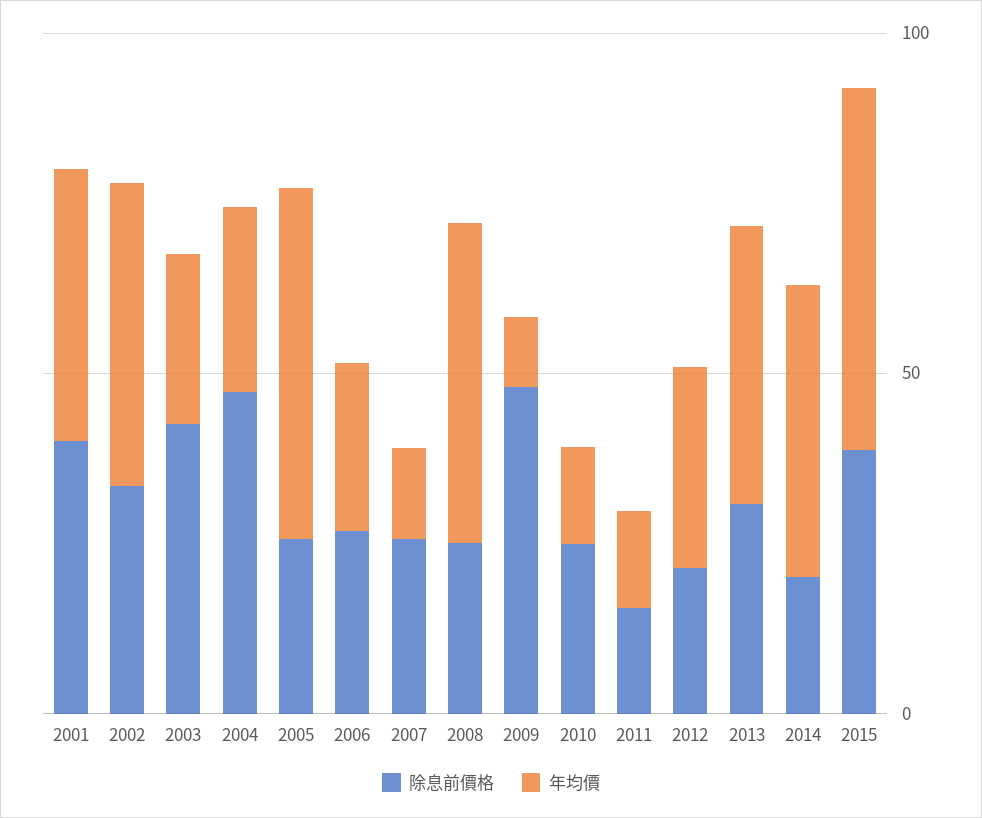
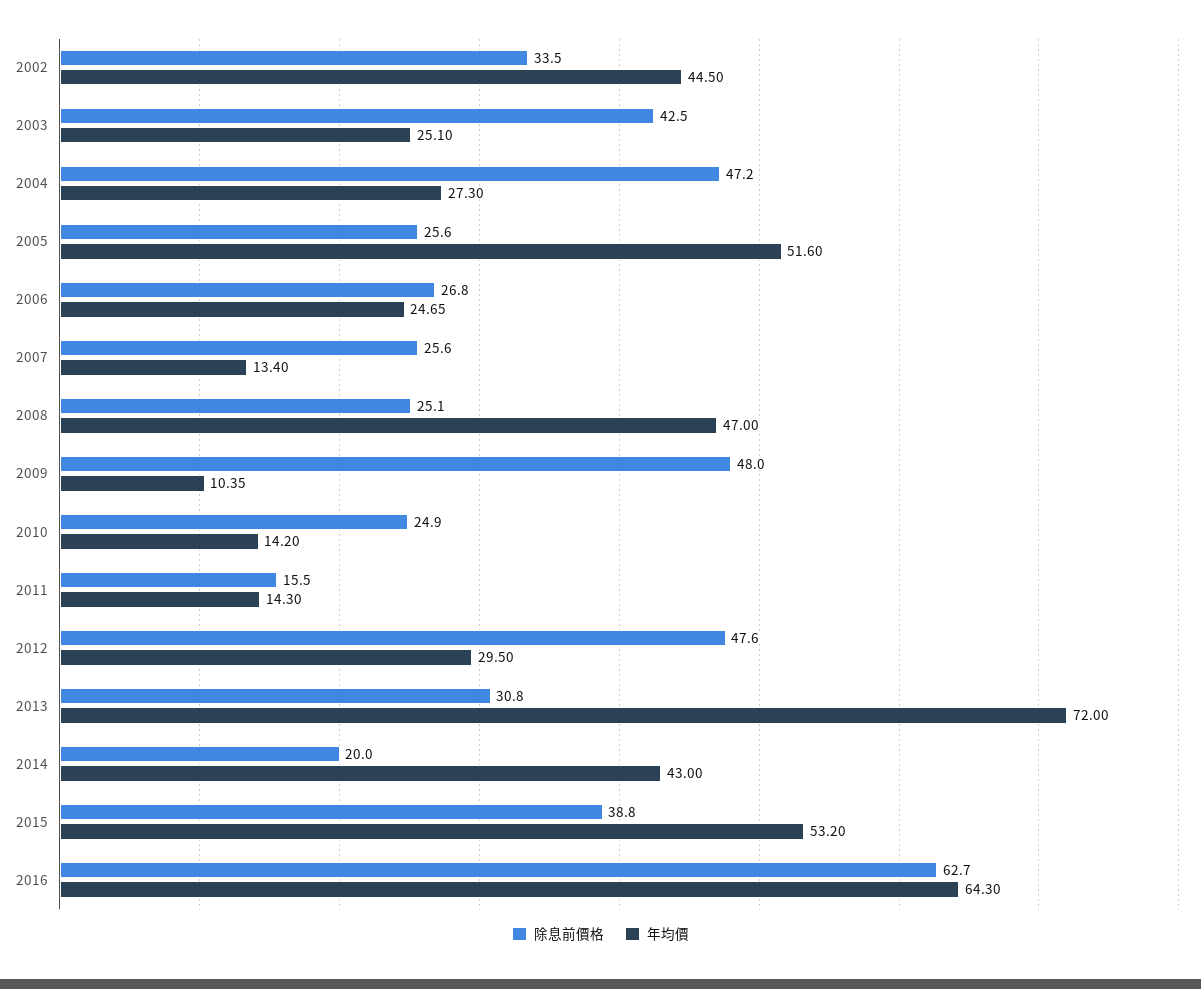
除息前價格, 2001: 40 -> none
年均價, 2001: 40 -> none
除息前價格, 2012: 20 -> 47.6
年均價, 2013: 40 -> 72
除息前價格, 2016: none -> 62.7
年均價, 2016: none -> 64.3

